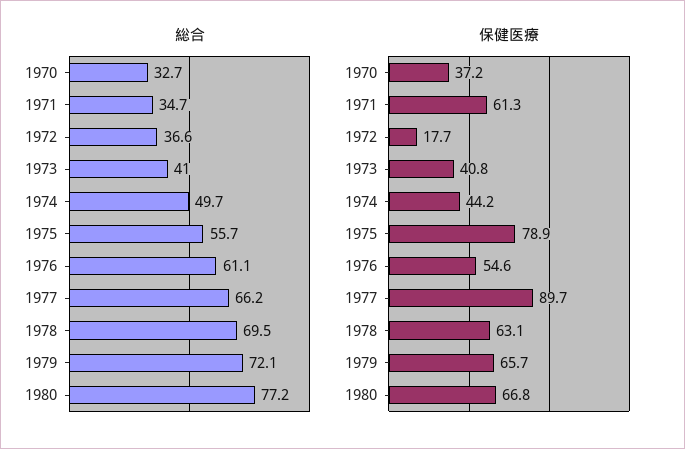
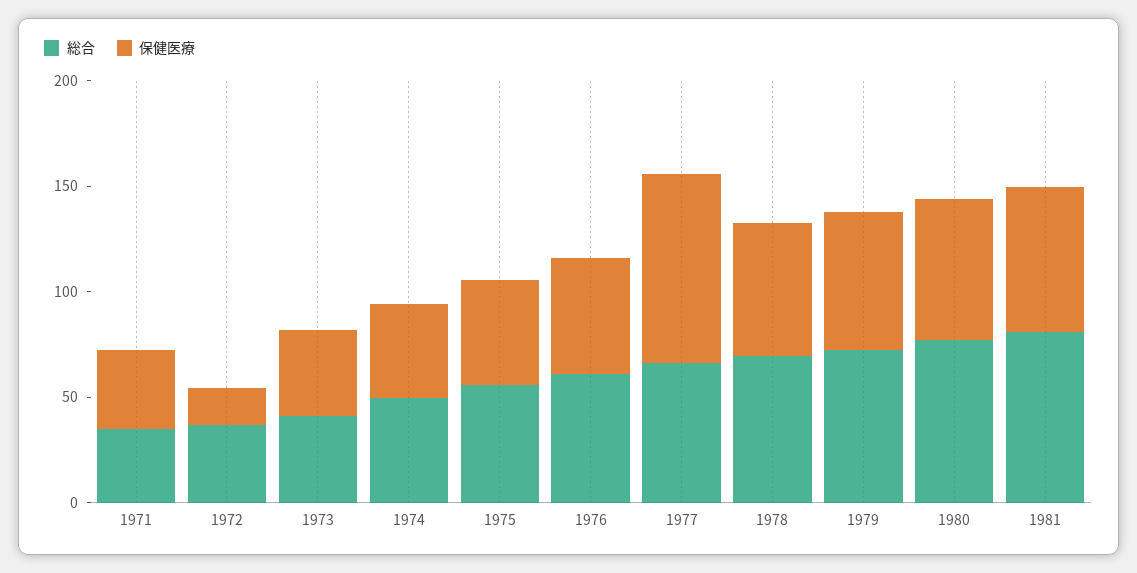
総合, 1970: 32.7 -> none
保健医療, 1970: 37.2 -> none
保健医療, 1971: 61.3 -> 40
保健医療, 1975: 78.9 -> 50
総合, 1981: none -> 80
保健医療, 1981: none -> 70

